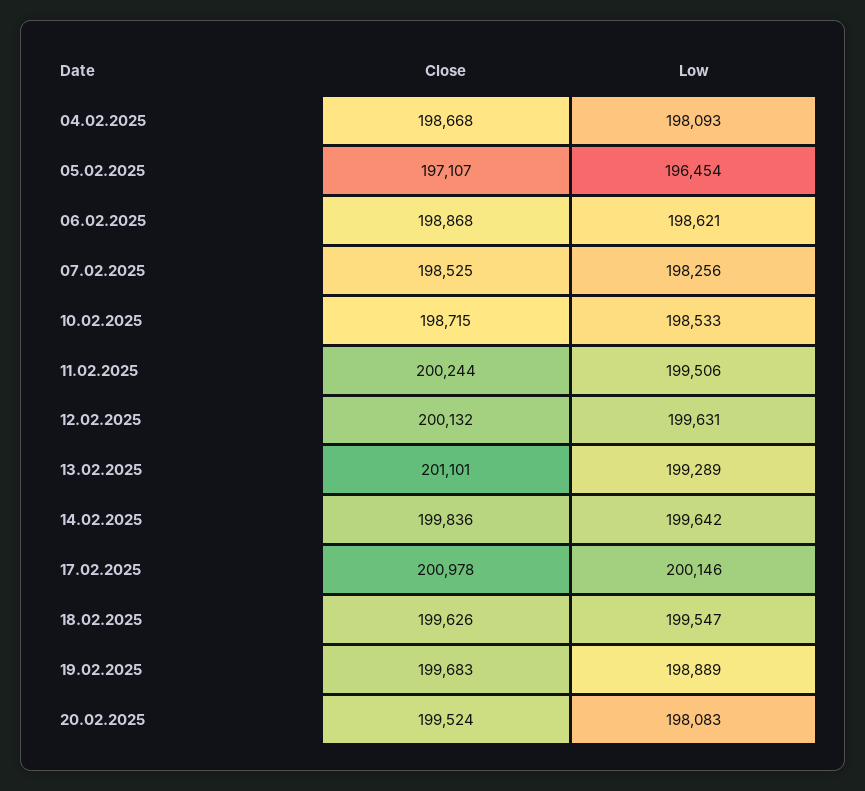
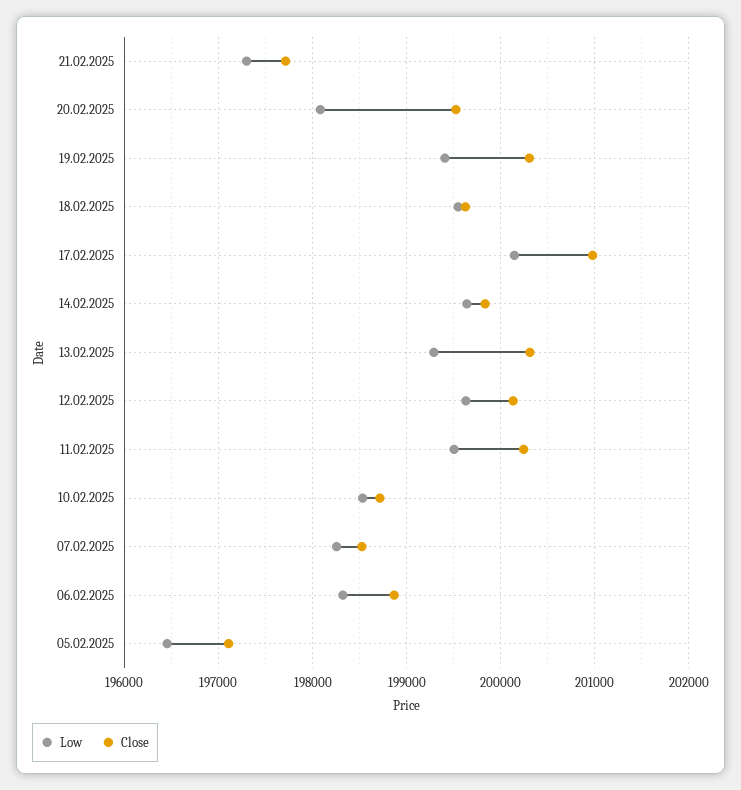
Close, 04.02.2025: 198668 -> none
Low, 04.02.2025: 198093 -> none
Low, 06.02.2025: 198621 -> 198300
Close, 13.02.2025: 201101 -> 200300
Close, 19.02.2025: 199683 -> 200300
Low, 19.02.2025: 198889 -> 199400
Low, 21.02.2025: none -> 197300
Close, 21.02.2025: none -> 197700

